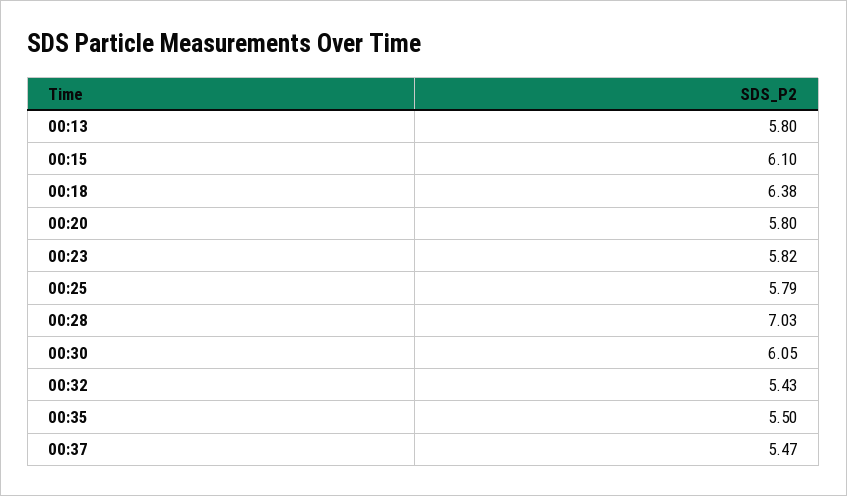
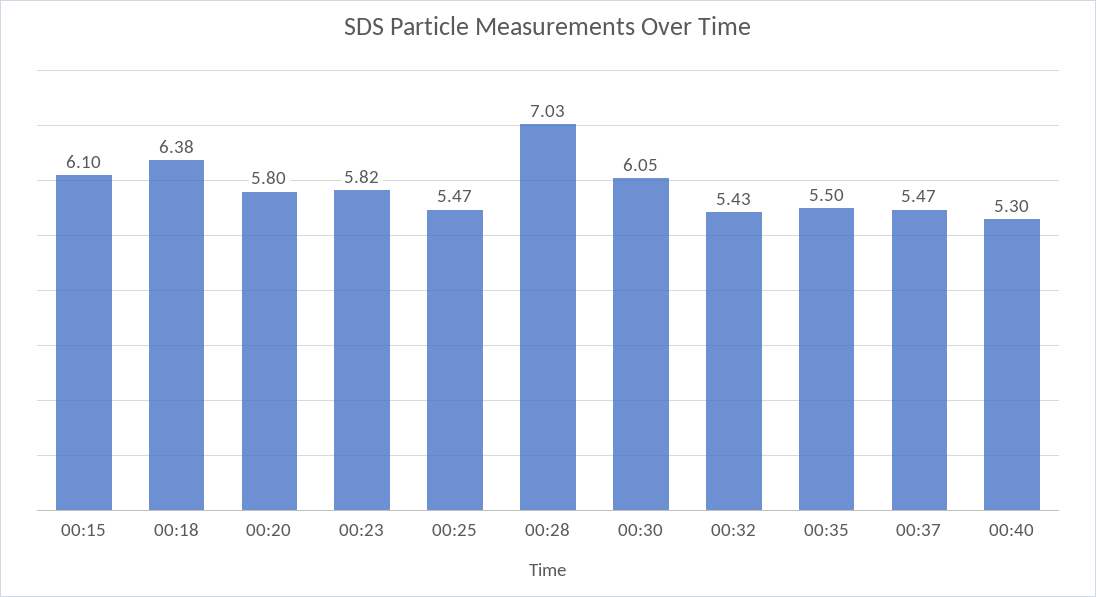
00:13: 5.8 -> none
00:25: 5.79 -> 5.47
00:40: none -> 5.3

